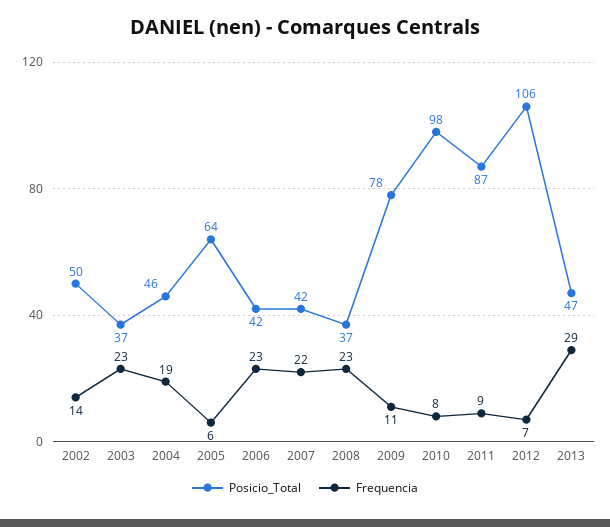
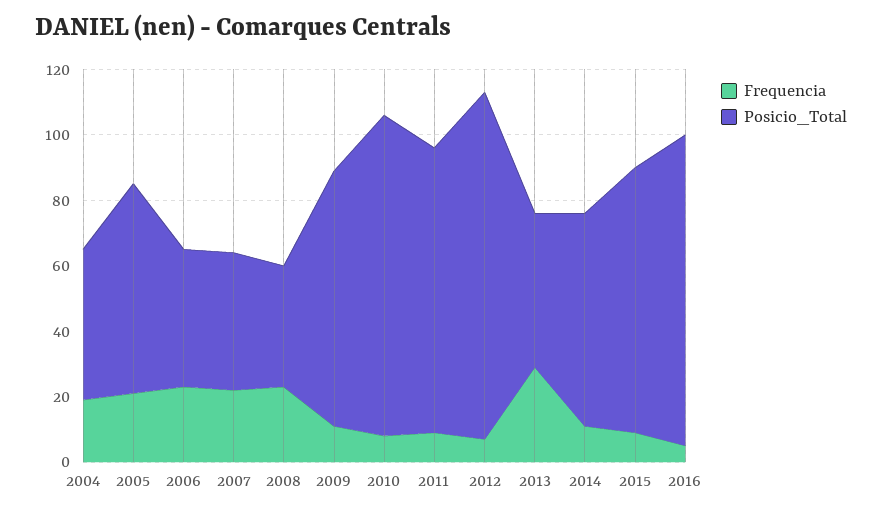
Posicio_Total, 2002: 50 -> none
Frequencia, 2002: 14 -> none
Posicio_Total, 2003: 37 -> none
Frequencia, 2003: 23 -> none
Frequencia, 2005: 6 -> 20
Frequencia, 2014: none -> 10
Posicio_Total, 2014: none -> 65
Frequencia, 2015: none -> 10
Posicio_Total, 2015: none -> 80
Frequencia, 2016: none -> 5
Posicio_Total, 2016: none -> 95

